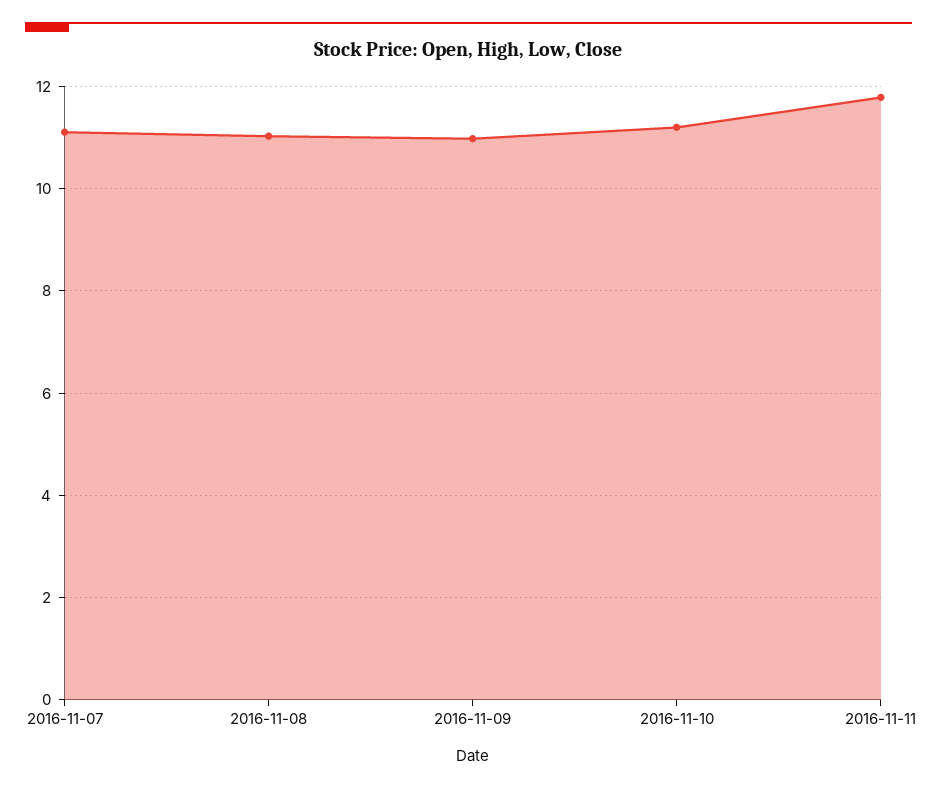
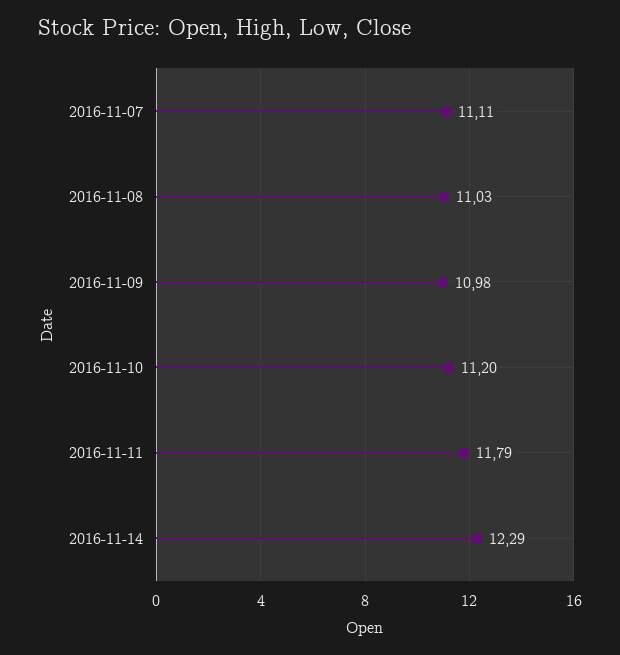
2016-11-14: none -> 12.29

